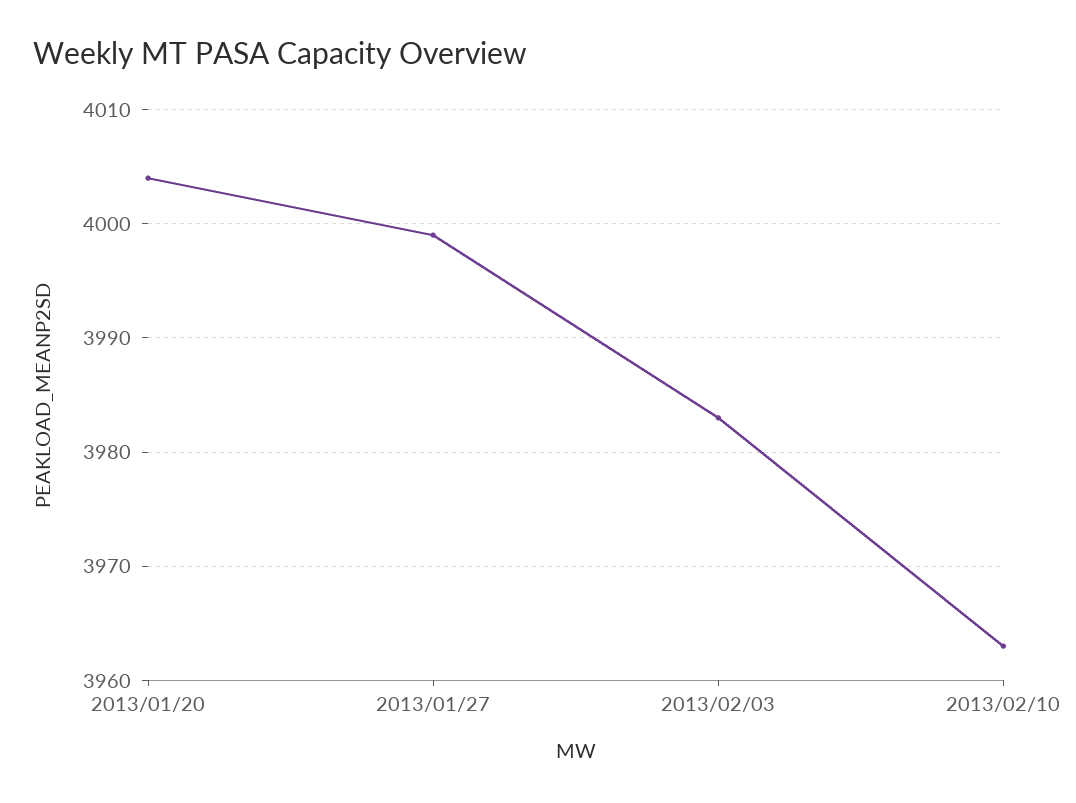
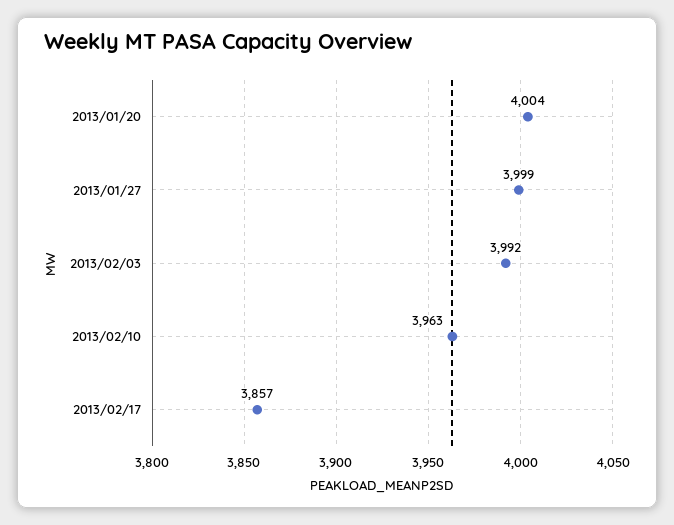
2013/02/03: 3983 -> 3992
2013/02/17: none -> 3857

